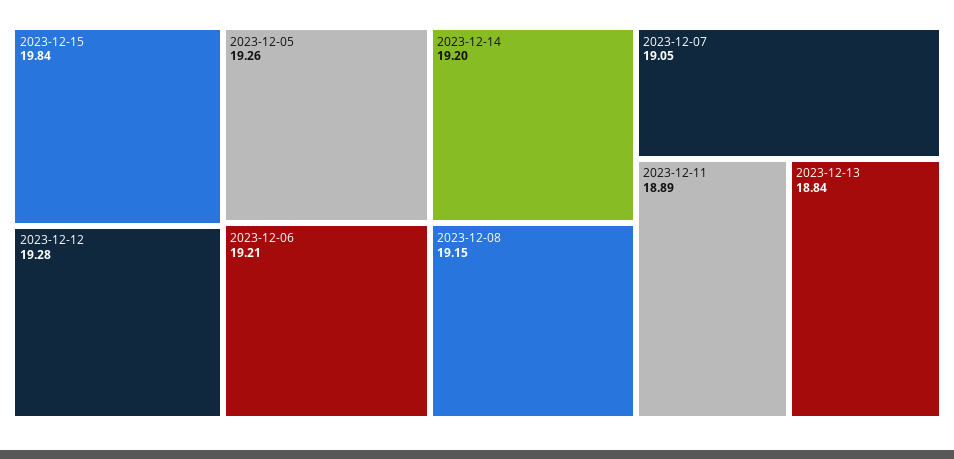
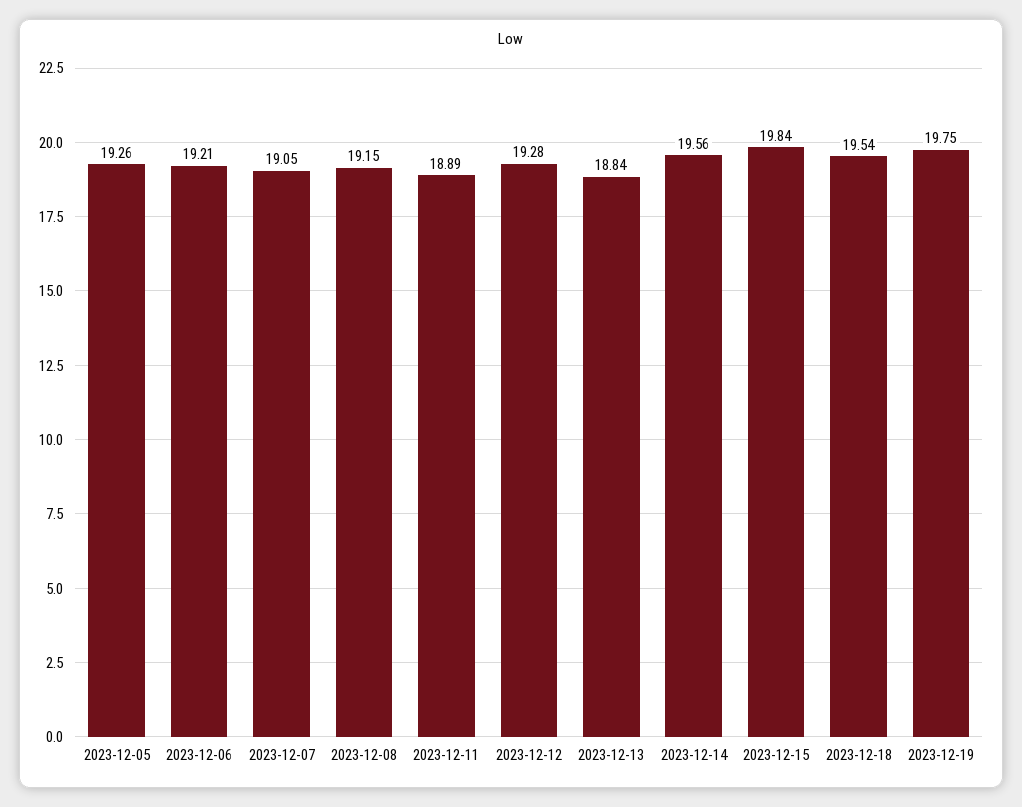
2023-12-14: 19.2 -> 19.56
2023-12-18: none -> 19.54
2023-12-19: none -> 19.75

